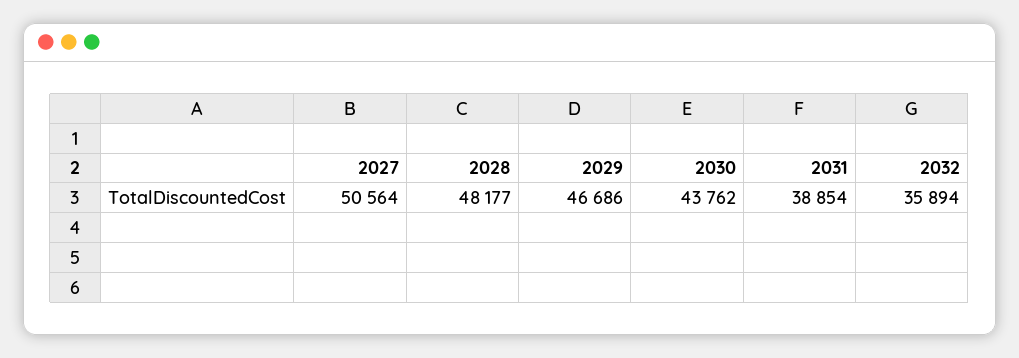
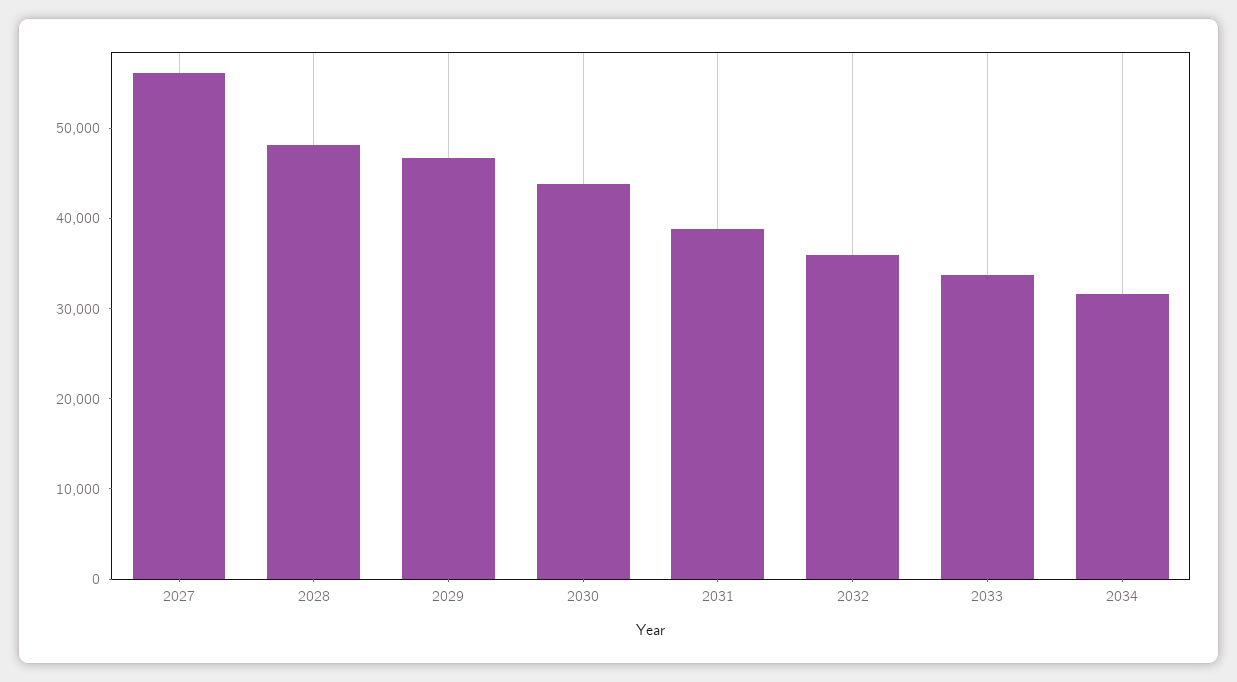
2027: 50564 -> 56000
2033: none -> 34000
2034: none -> 32000

